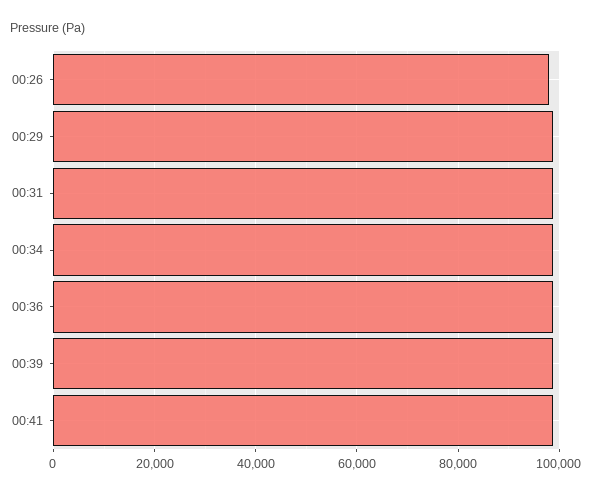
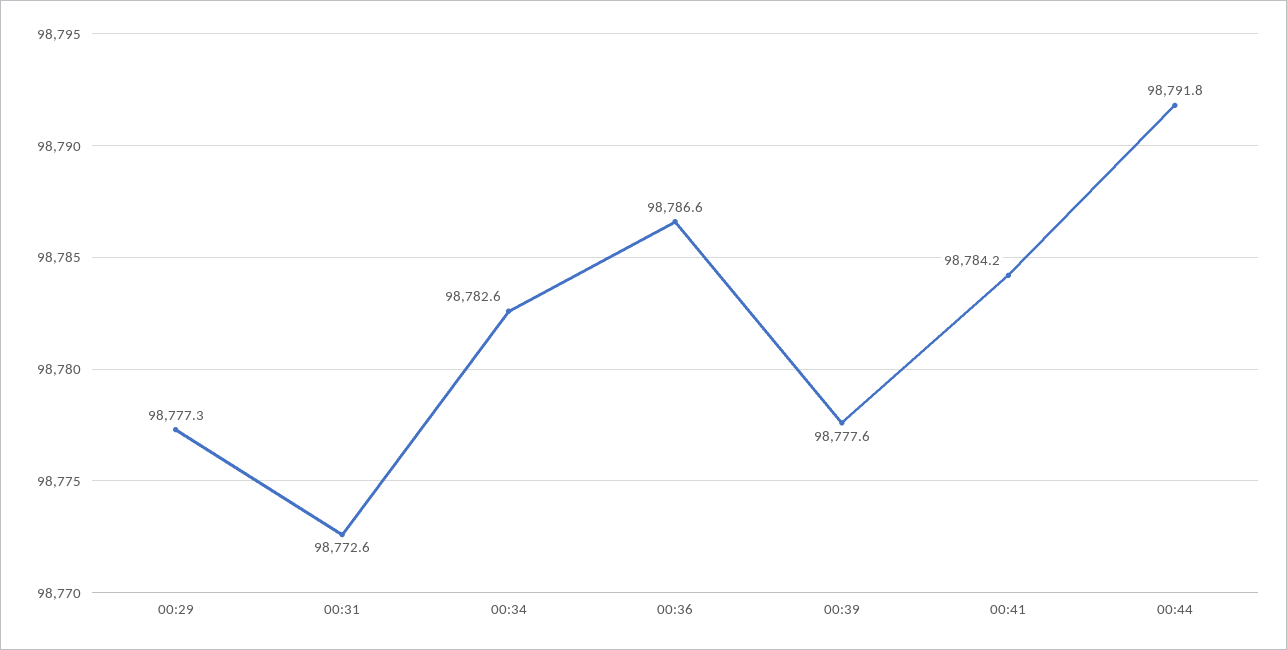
00:26: 98000 -> none
00:44: none -> 98791.8

